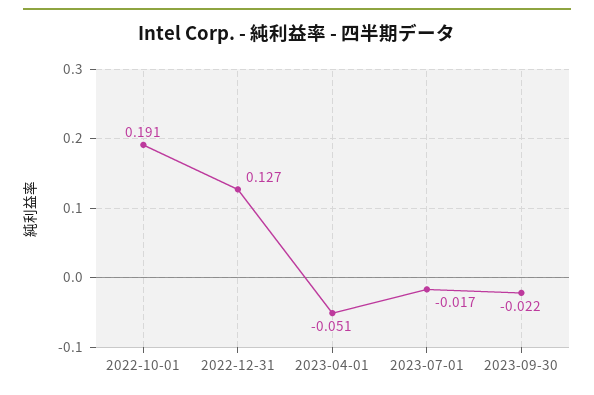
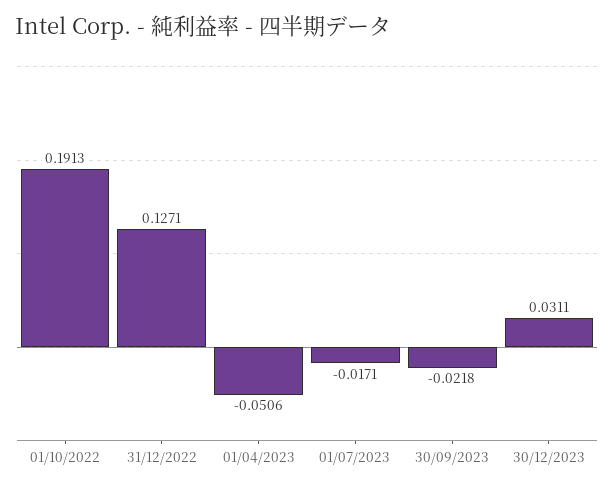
30/12/2023: none -> 0.0311

